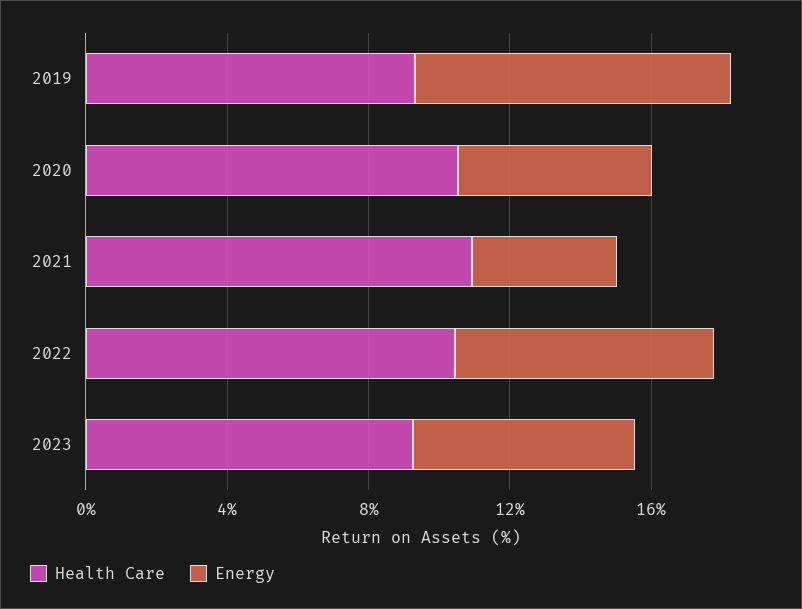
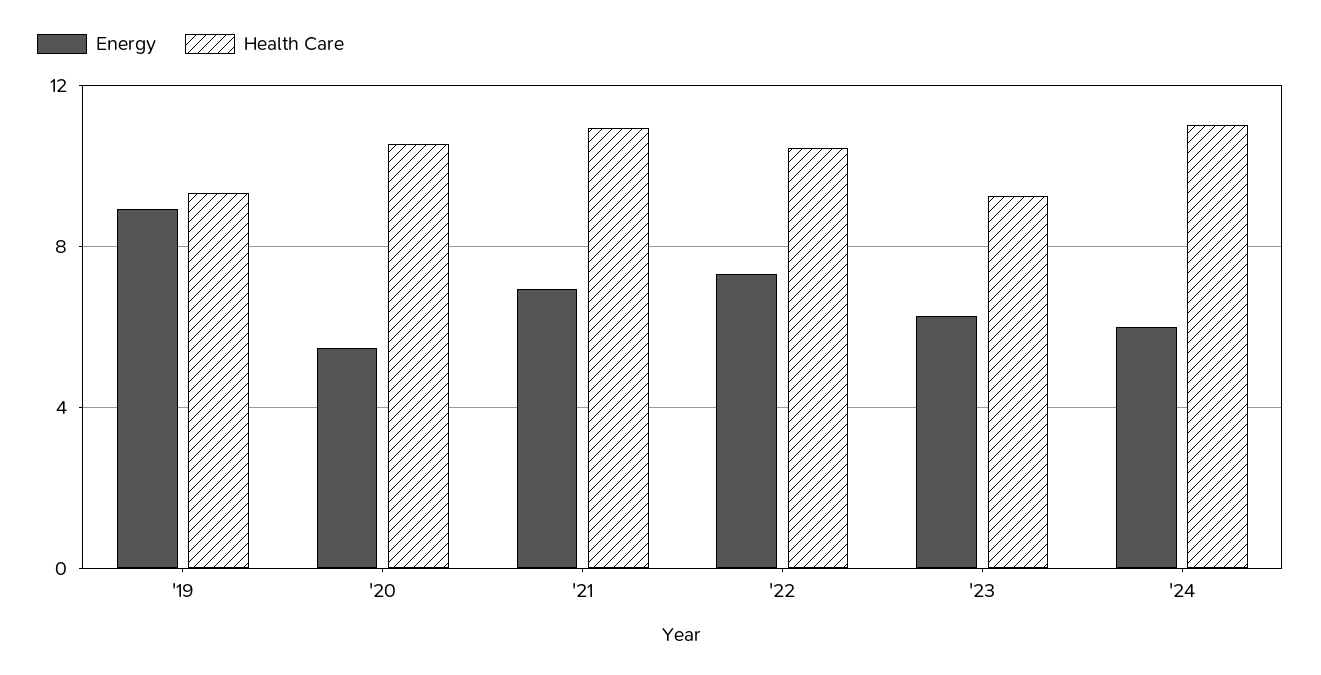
Energy, 2021: 4 -> 7
Energy, '24: none -> 6
Health Care, '24: none -> 11

